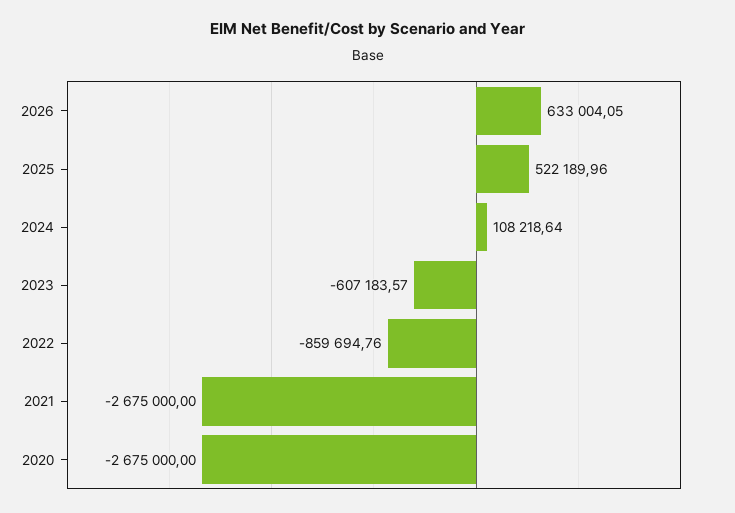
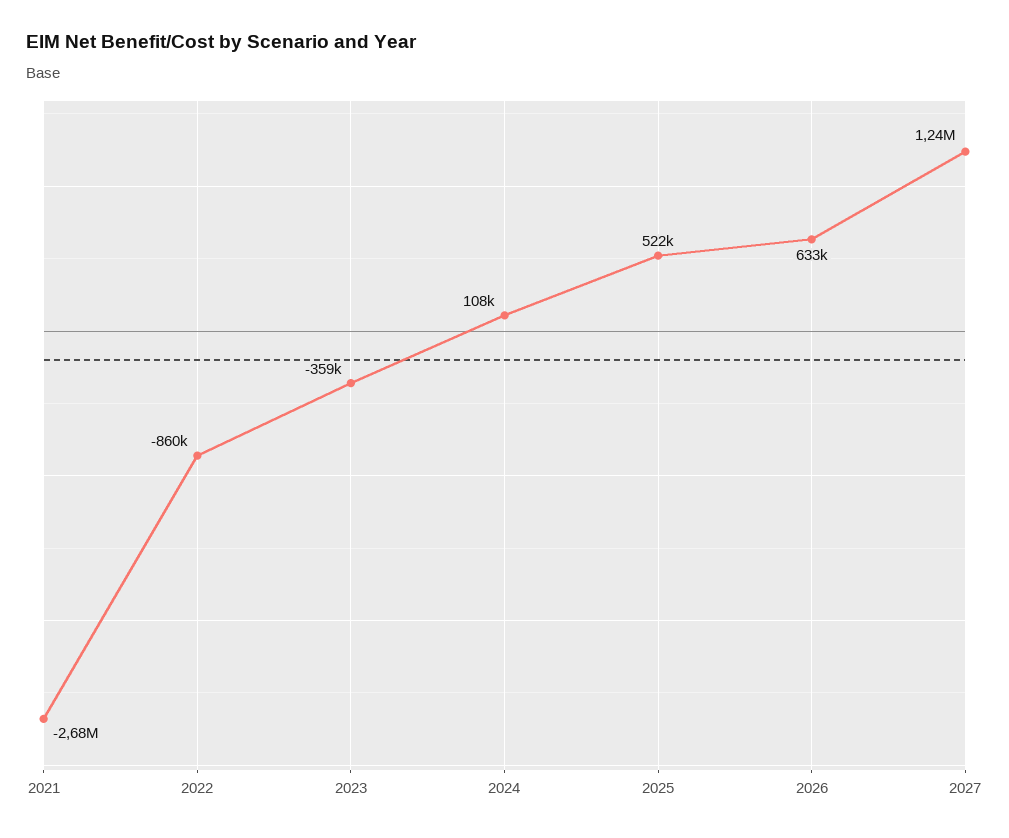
2023: -607183.57 -> -359000
2020: -2675000 -> none
2027: none -> 1240000

